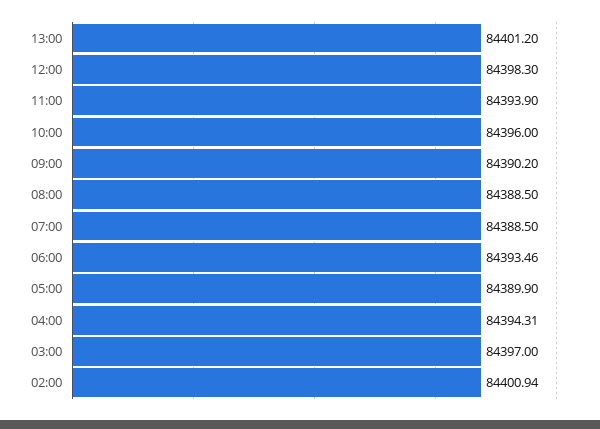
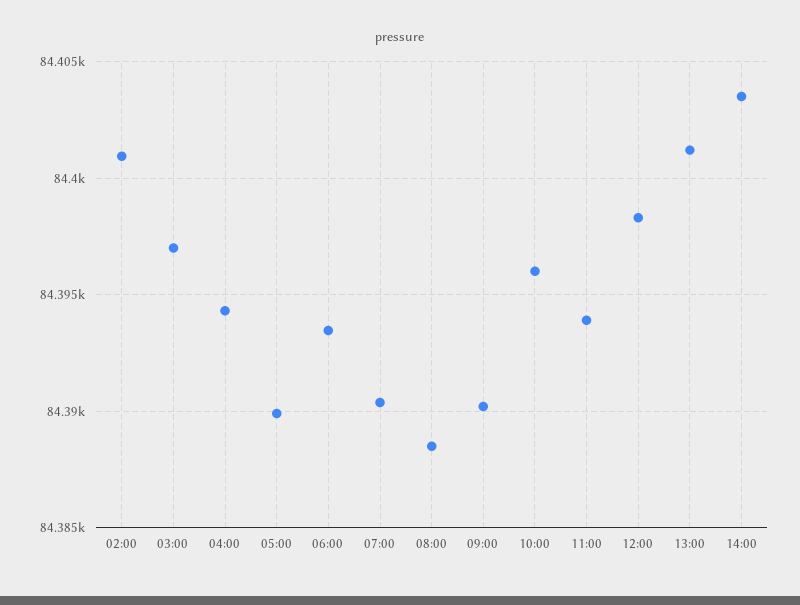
07:00: 84388.5 -> 84390.5
14:00: none -> 84403.5

